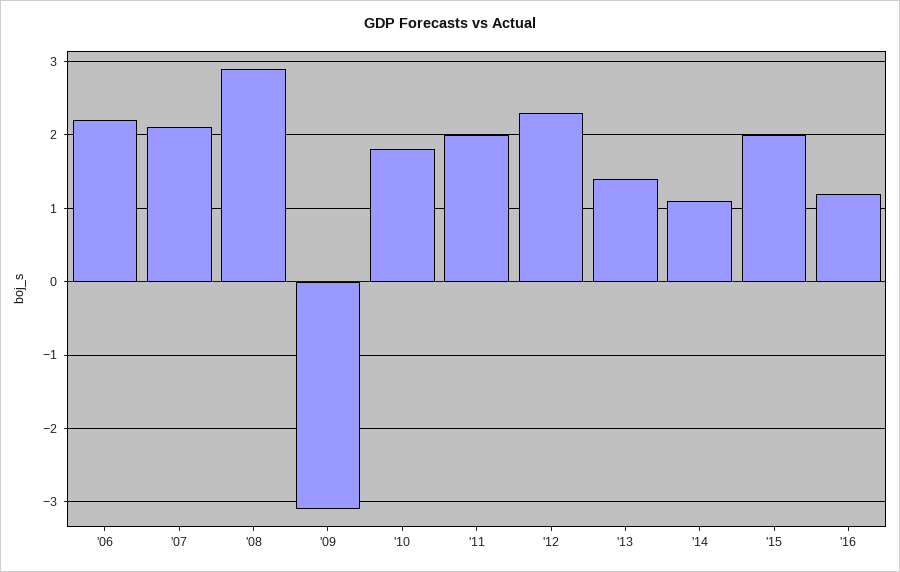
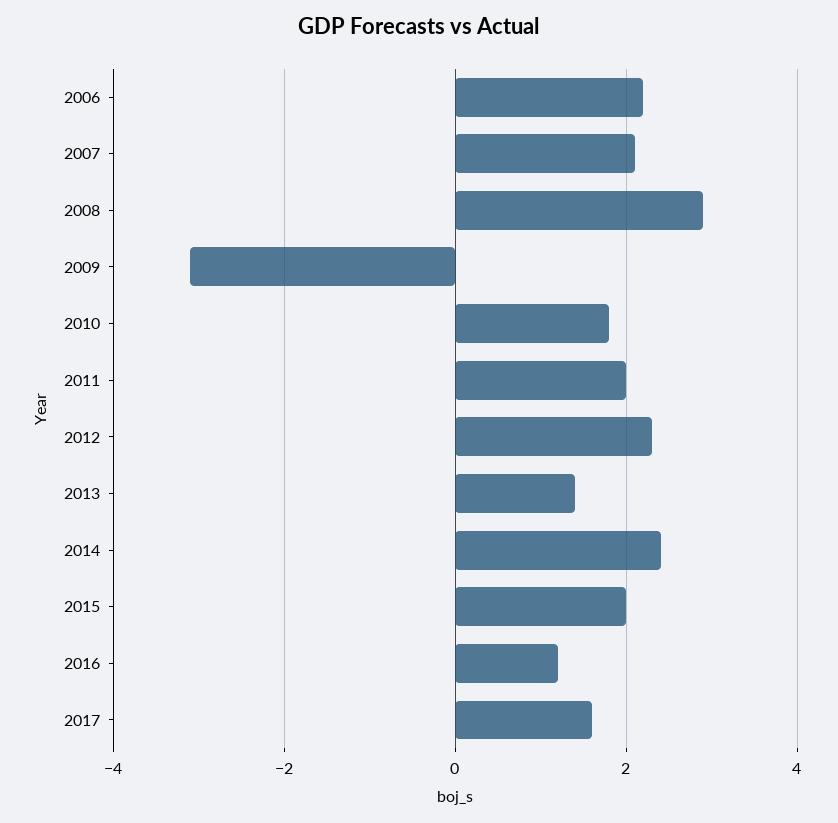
'14: 1.1 -> 2.5
2017: none -> 1.5

